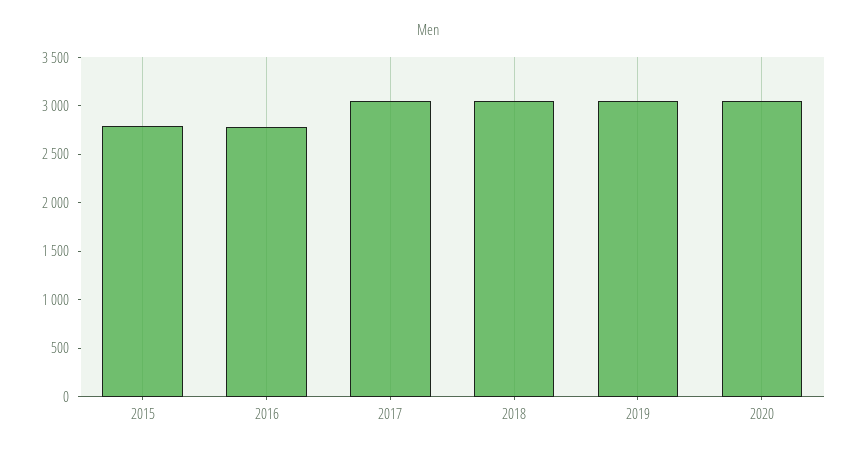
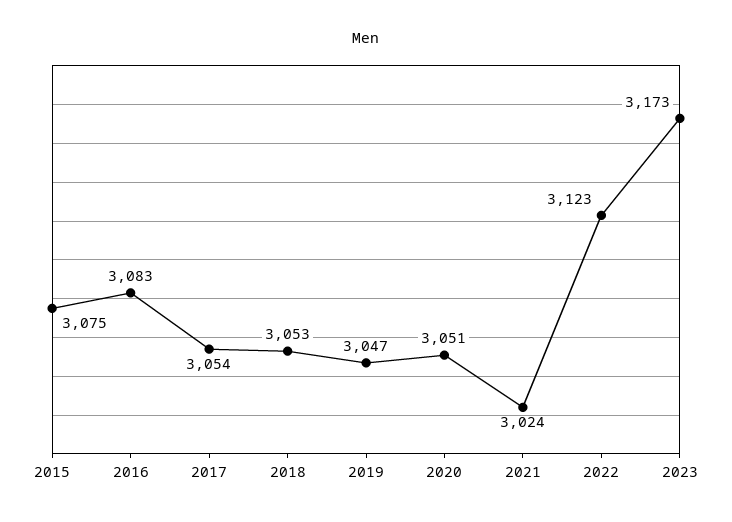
2015: 2800 -> 3075
2016: 2800 -> 3083
2021: none -> 3024
2022: none -> 3123
2023: none -> 3173

